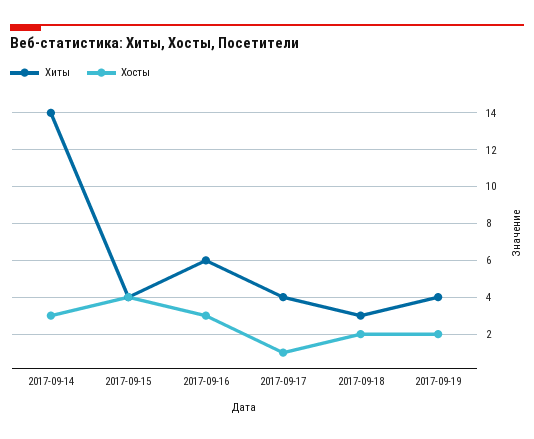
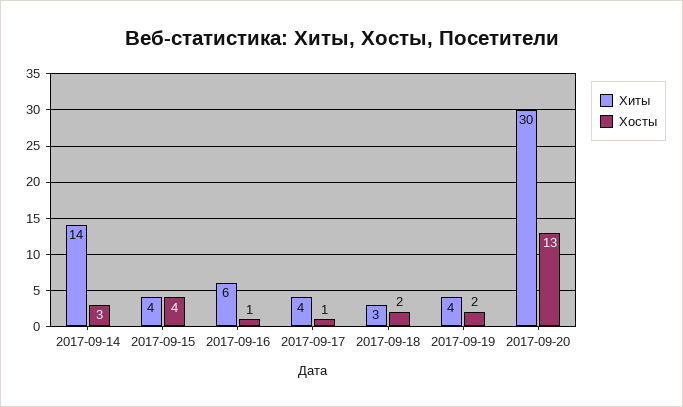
Хосты, 2017-09-16: 3 -> 1
Хиты, 2017-09-20: none -> 30
Хосты, 2017-09-20: none -> 13

